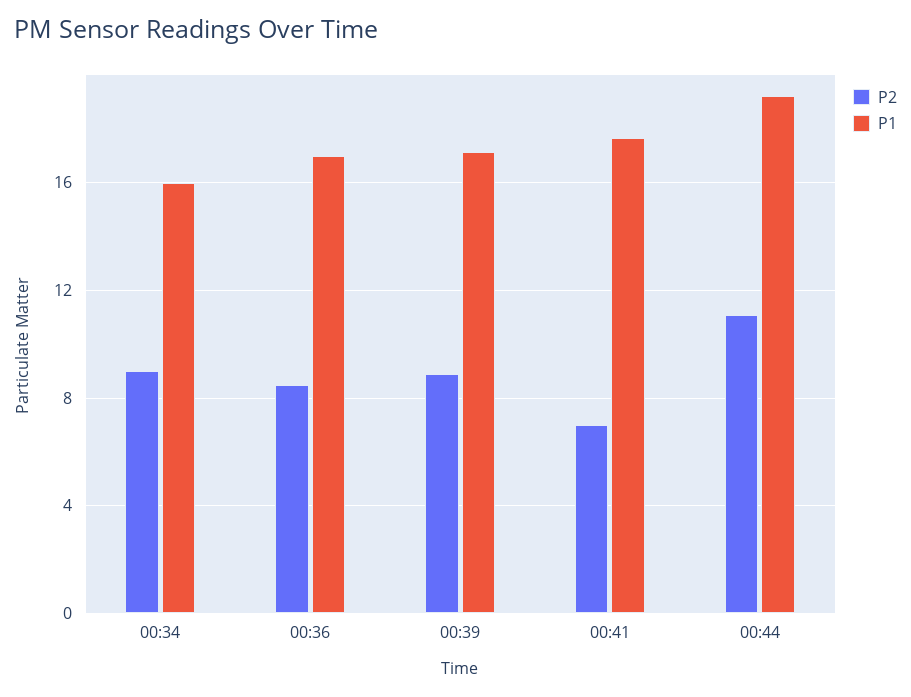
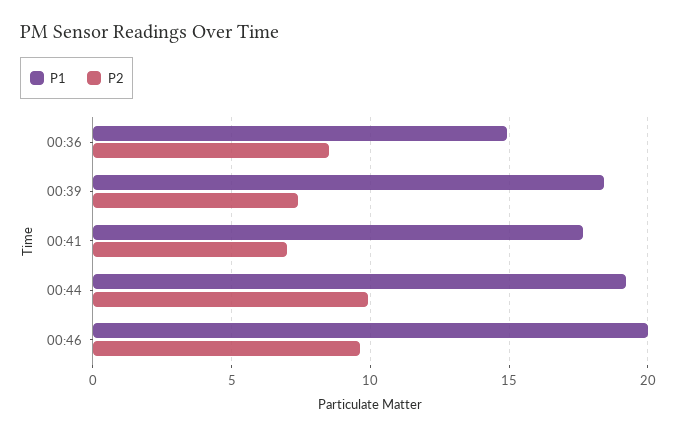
P2, 00:34: 9 -> none
P1, 00:34: 16 -> none
P1, 00:36: 17 -> 15
P2, 00:39: 9 -> 7.5
P1, 00:39: 17 -> 18.5
P2, 00:44: 11 -> 10
P1, 00:46: none -> 20
P2, 00:46: none -> 9.5

